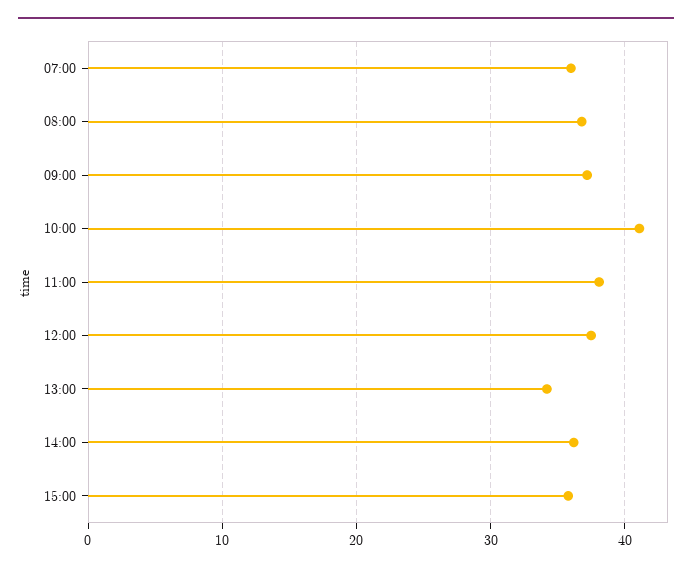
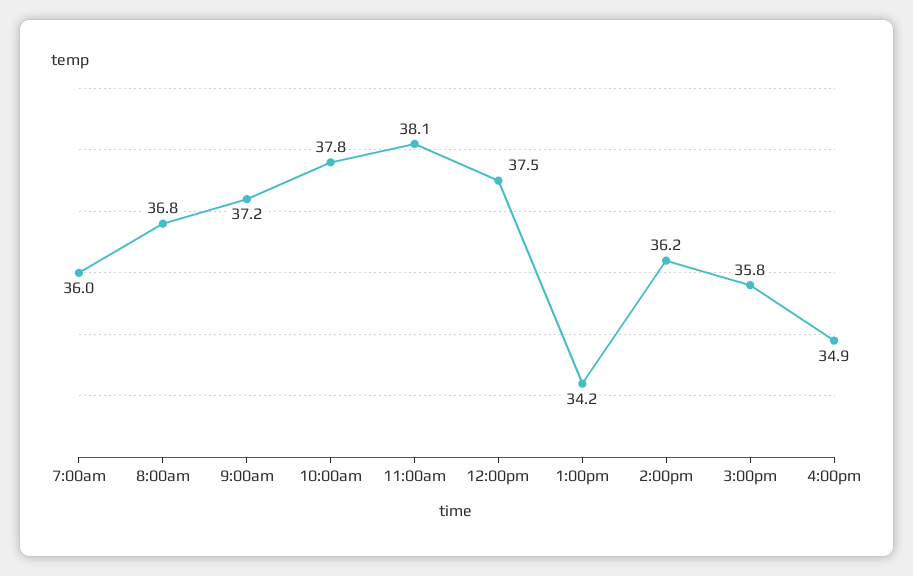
10:00: 41 -> 37.8
4:00pm: none -> 34.9

